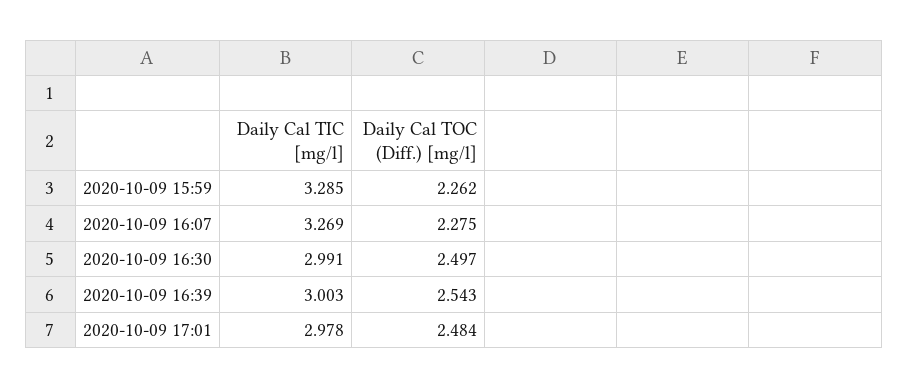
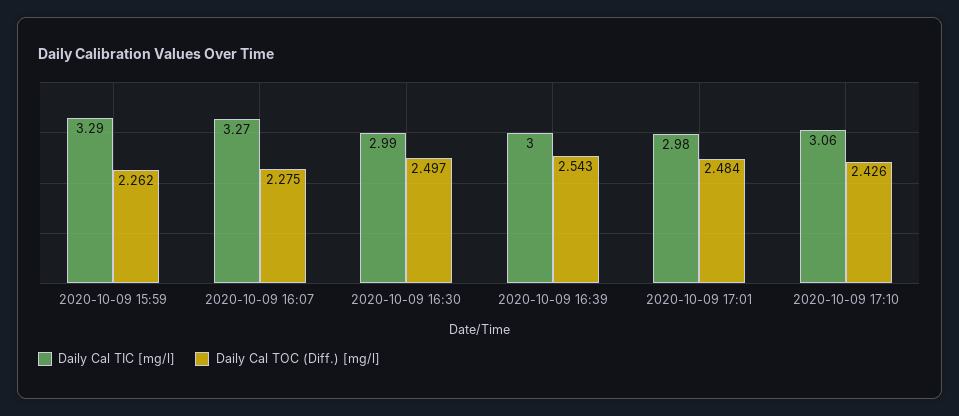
Daily Cal TIC [mg/l], 2020-10-09 17:10: none -> 3.06
Daily Cal TOC (Diff.) [mg/l], 2020-10-09 17:10: none -> 2.426

